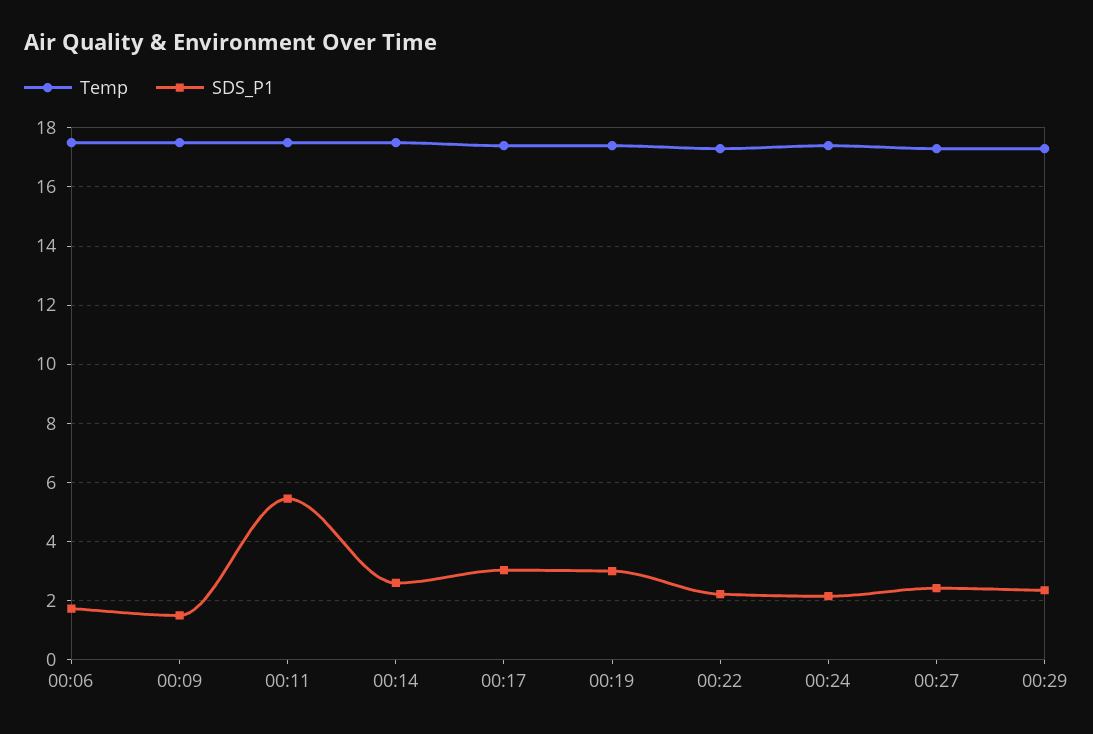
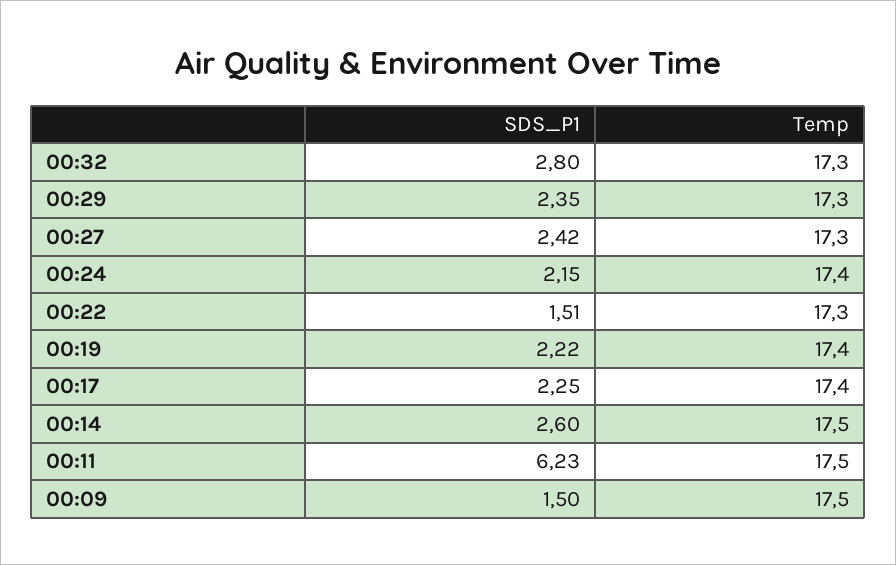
Temp, 00:06: 17.5 -> none
SDS_P1, 00:06: 1.75 -> none
SDS_P1, 00:11: 5.5 -> 6.23
SDS_P1, 00:17: 3 -> 2.25
SDS_P1, 00:19: 3 -> 2.22
SDS_P1, 00:22: 2.25 -> 1.51
SDS_P1, 00:32: none -> 2.8
Temp, 00:32: none -> 17.3

